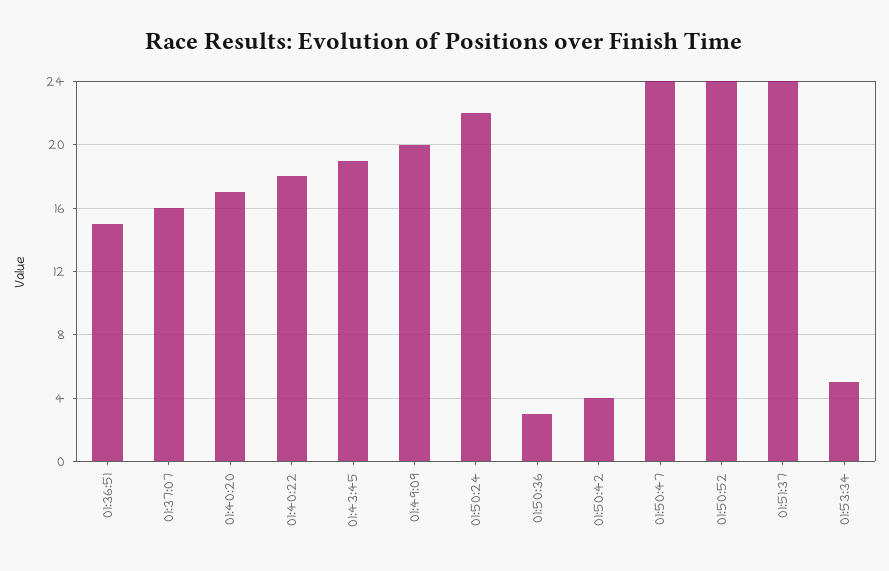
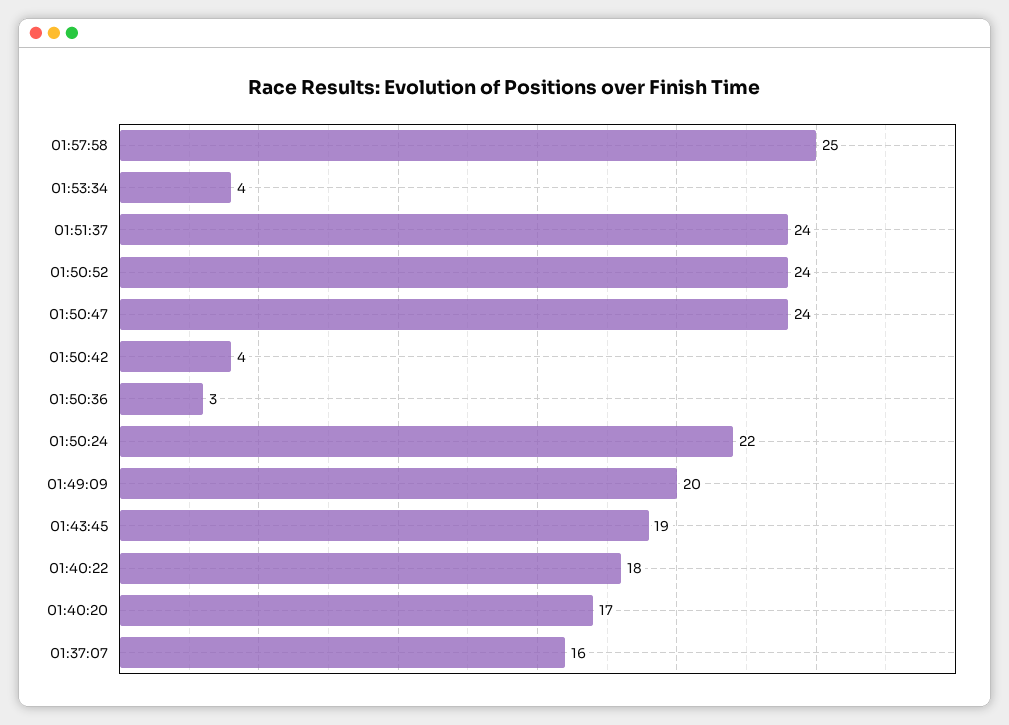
01:36:51: 15 -> none
01:53:34: 5 -> 4
01:57:58: none -> 25

